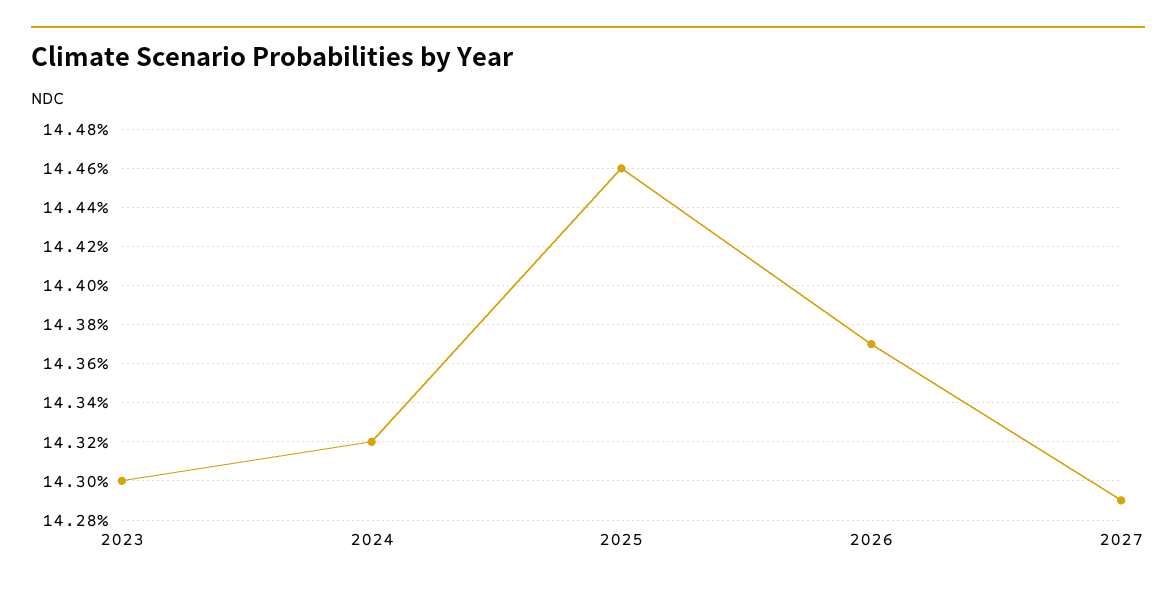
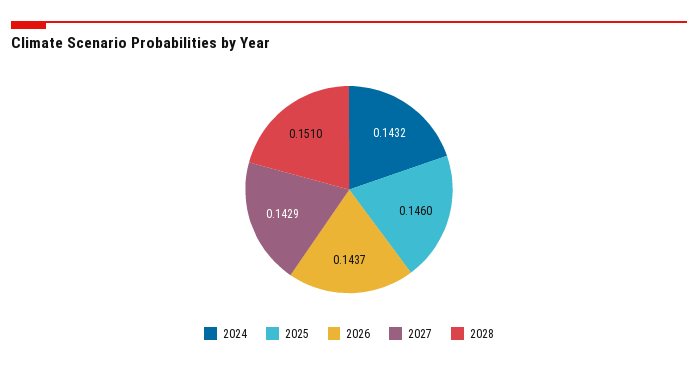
2023: 0.143 -> none
2025: 0.1446 -> 0.146
2028: none -> 0.151

